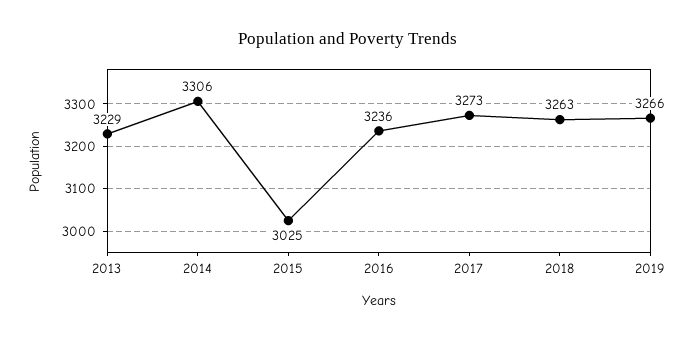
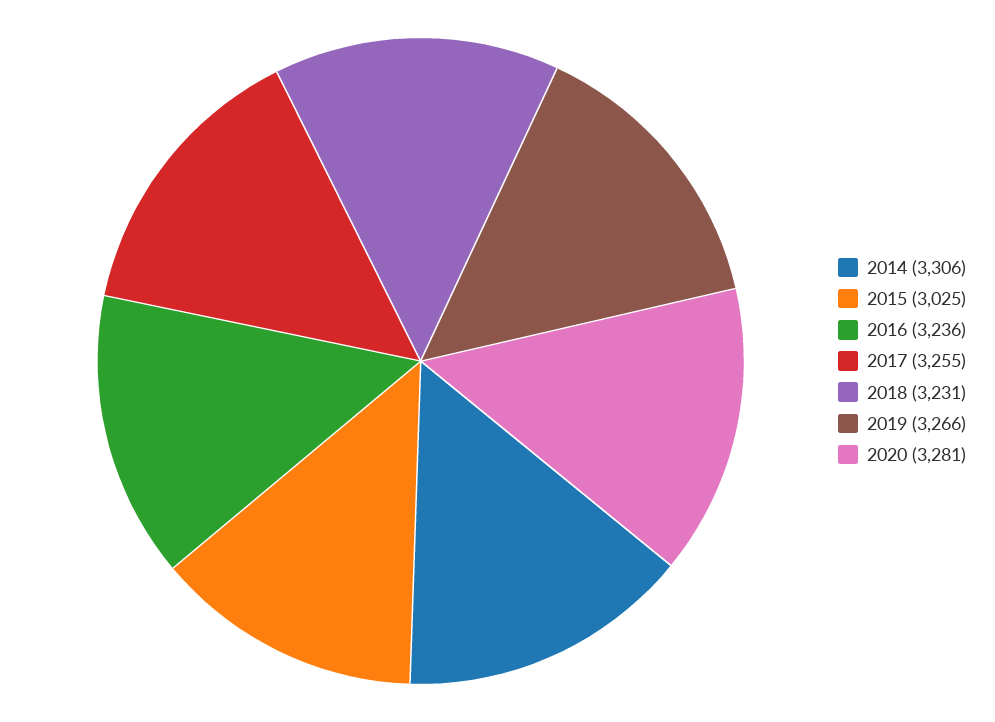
2013: 3229 -> none
2017: 3273 -> 3255
2018: 3263 -> 3231
2020: none -> 3281

